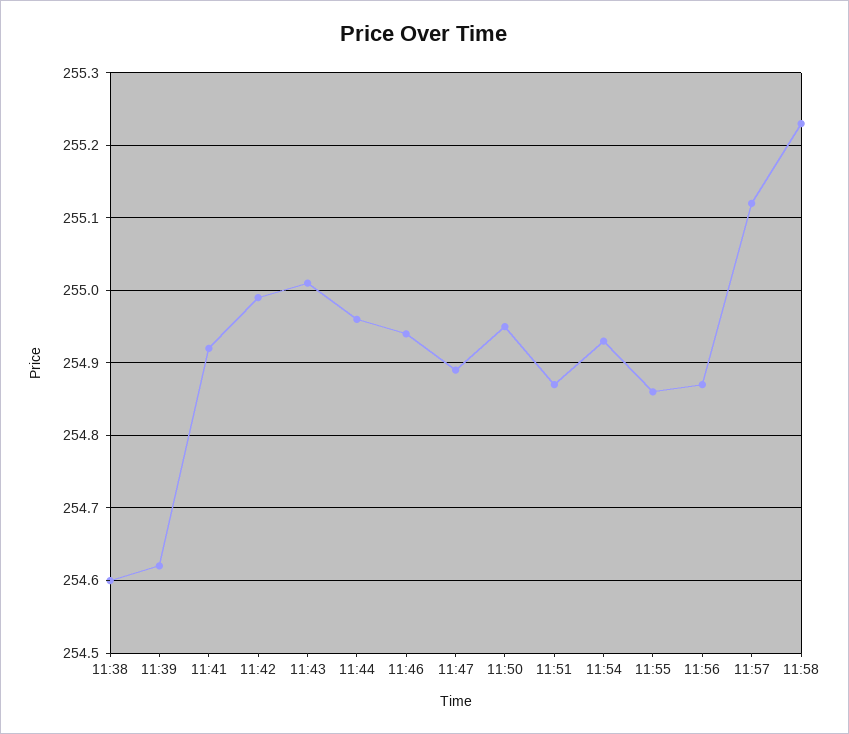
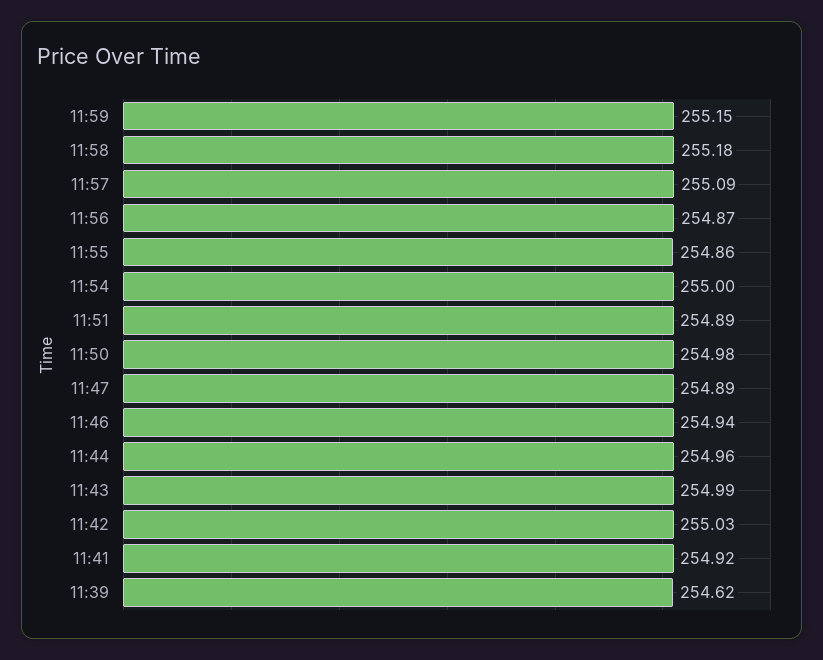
11:38: 254.6 -> none
11:42: 254.99 -> 255.03
11:43: 255.01 -> 254.99
11:50: 254.95 -> 254.98
11:51: 254.87 -> 254.89
11:54: 254.93 -> 255
11:57: 255.12 -> 255.09
11:58: 255.23 -> 255.18
11:59: none -> 255.15

